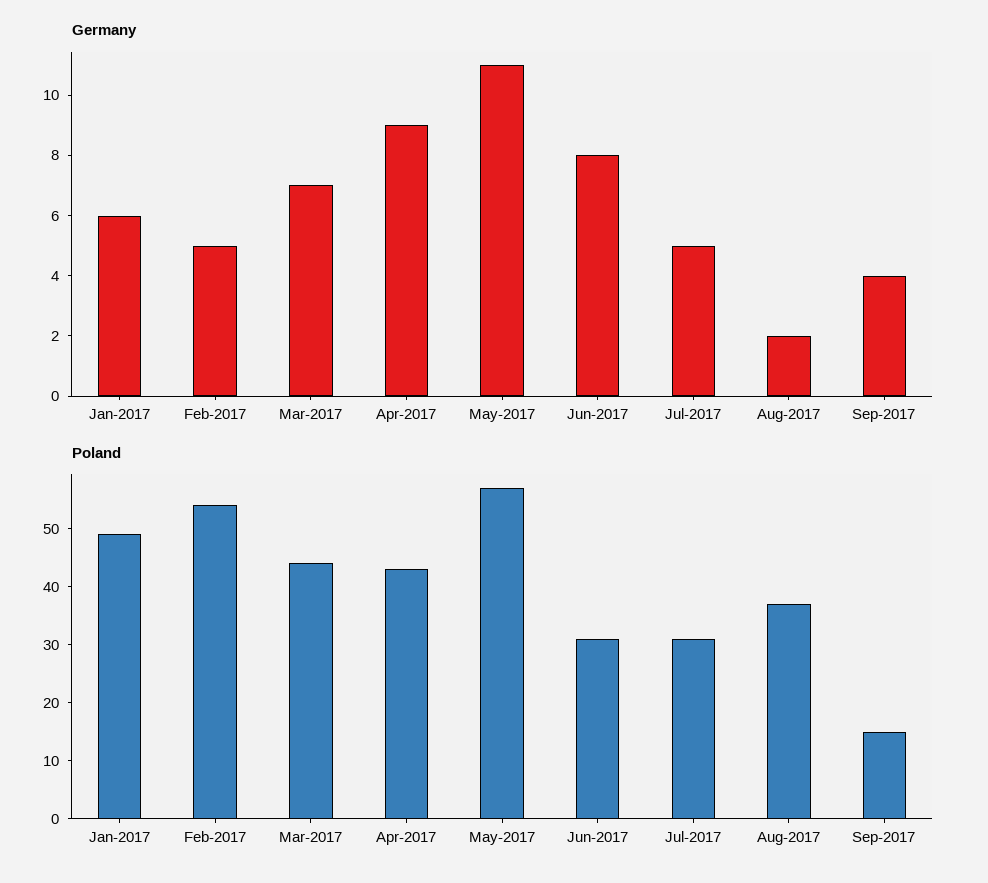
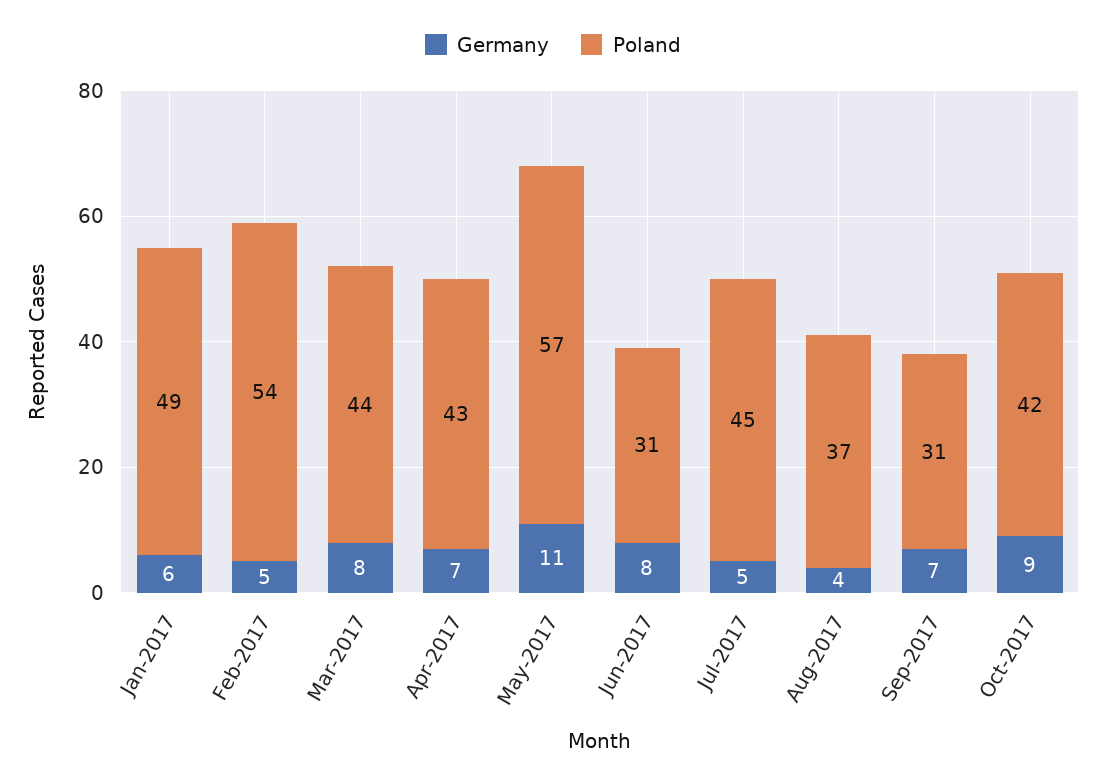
Germany, Mar-2017: 7 -> 8
Germany, Apr-2017: 9 -> 7
Germany, Aug-2017: 2 -> 4
Germany, Sep-2017: 4 -> 7
Poland, Jul-2017: 30 -> 45
Poland, Sep-2017: 15 -> 31
Germany, Oct-2017: none -> 9
Poland, Oct-2017: none -> 42

